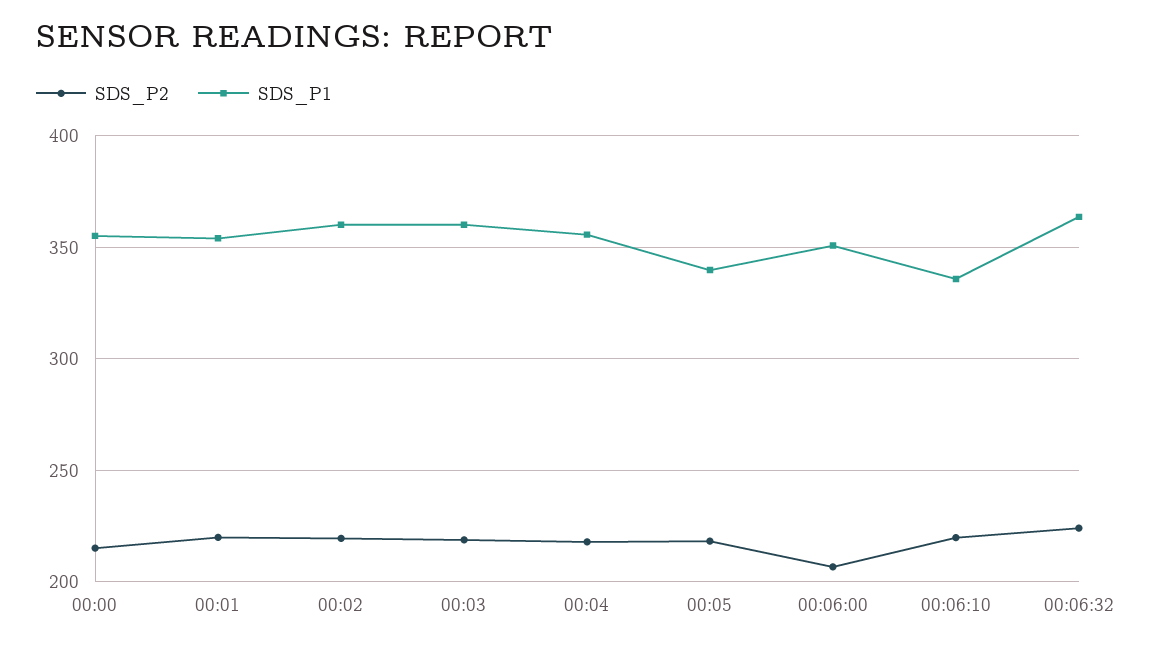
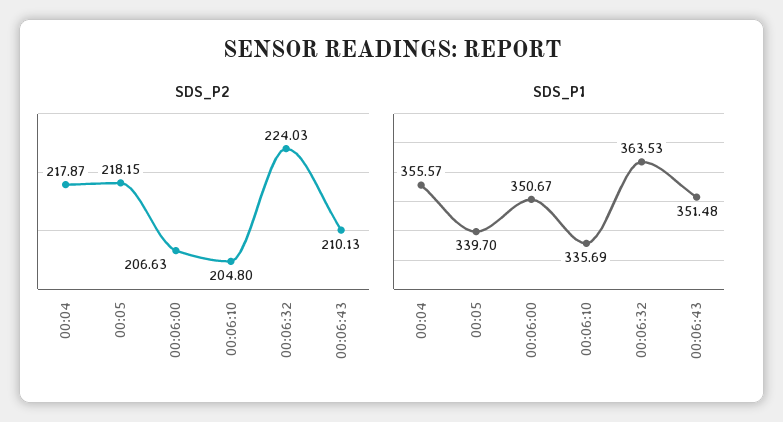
SDS_P2, 00:00: 215 -> none
SDS_P1, 00:00: 355 -> none
SDS_P2, 00:01: 220 -> none
SDS_P1, 00:01: 355 -> none
SDS_P2, 00:02: 220 -> none
SDS_P1, 00:02: 360 -> none
SDS_P2, 00:03: 220 -> none
SDS_P1, 00:03: 360 -> none
SDS_P2, 00:06:10: 220 -> 204.8
SDS_P2, 00:06:43: none -> 210.13
SDS_P1, 00:06:43: none -> 351.48

